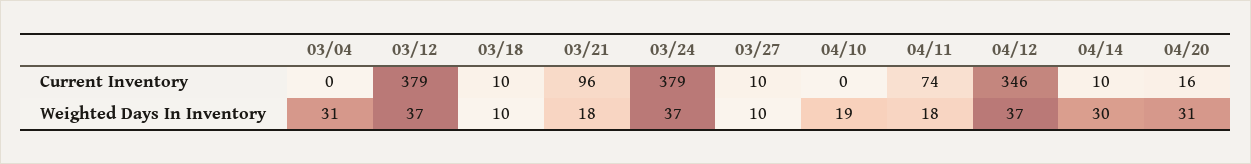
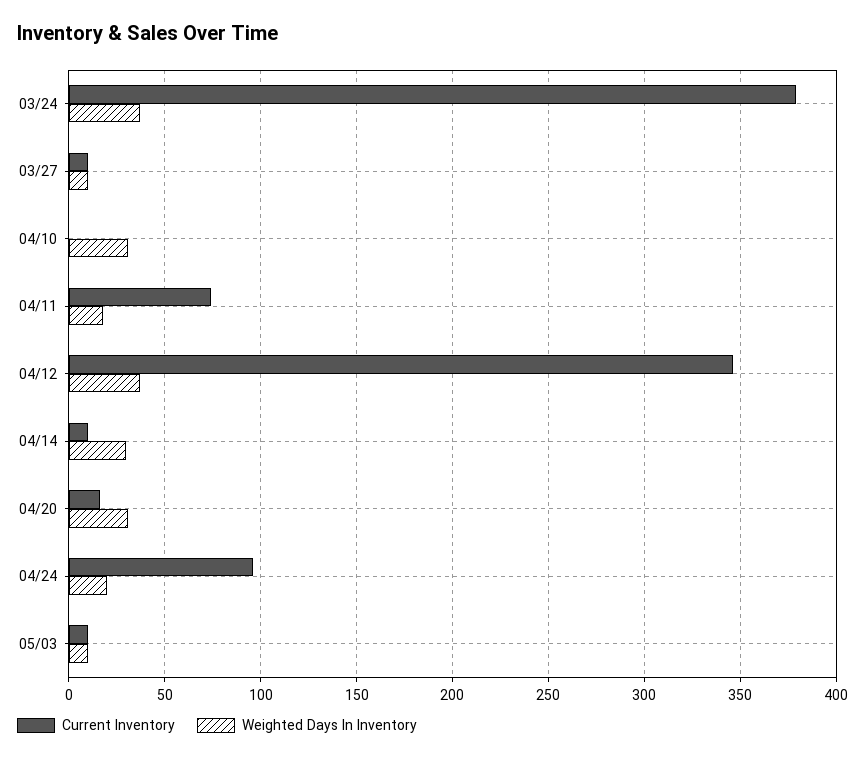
Current Inventory, 03/04: 0 -> none
Current Inventory, 03/12: 379 -> none
Current Inventory, 03/18: 10 -> none
Current Inventory, 03/21: 96 -> none
Weighted Days In Inventory, 03/04: 31 -> none
Weighted Days In Inventory, 03/12: 37 -> none
Weighted Days In Inventory, 03/18: 10 -> none
Weighted Days In Inventory, 03/21: 18 -> none
Weighted Days In Inventory, 04/10: 19 -> 30
Current Inventory, 04/24: none -> 95
Weighted Days In Inventory, 04/24: none -> 20
Current Inventory, 05/03: none -> 10
Weighted Days In Inventory, 05/03: none -> 10

